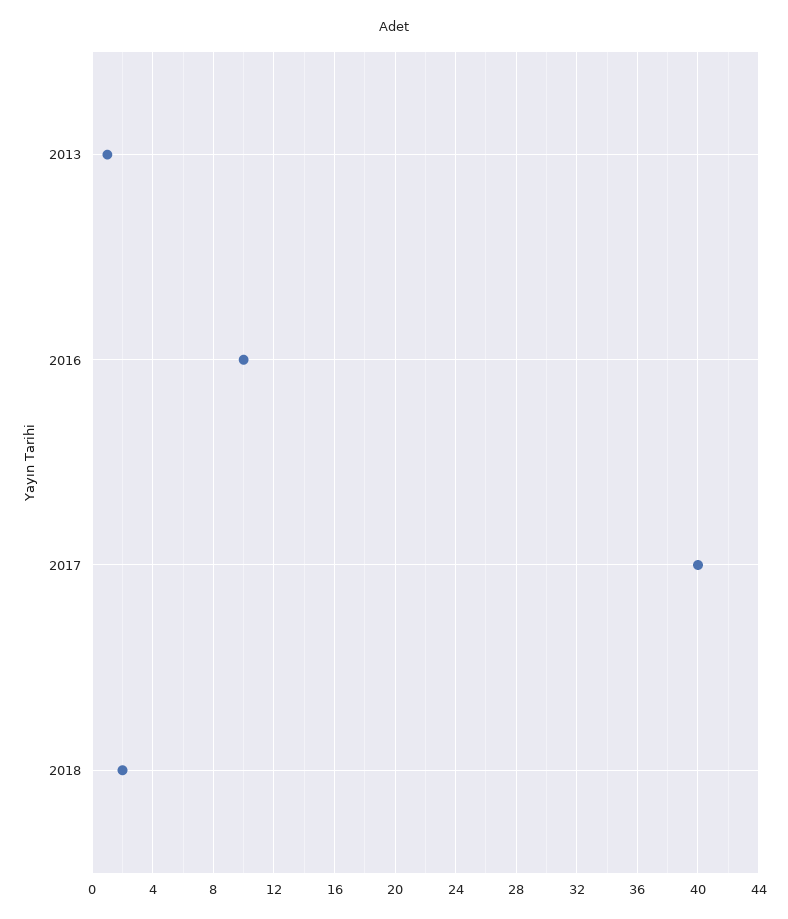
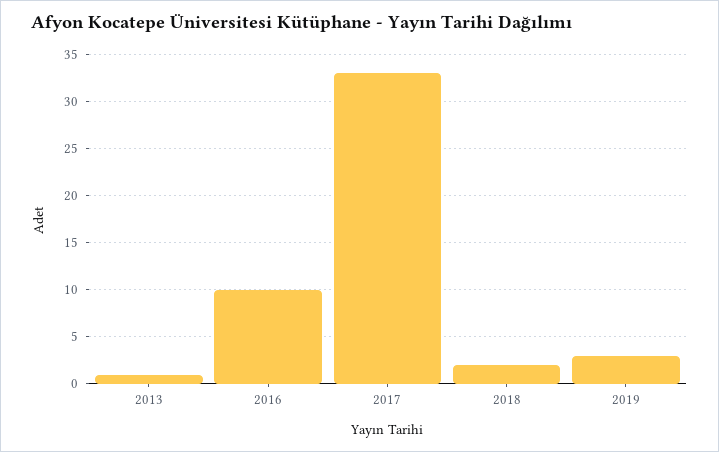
2017: 40 -> 33
2019: none -> 3

